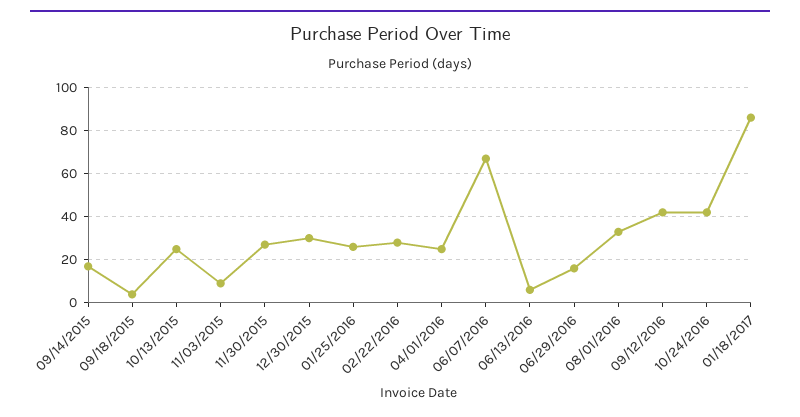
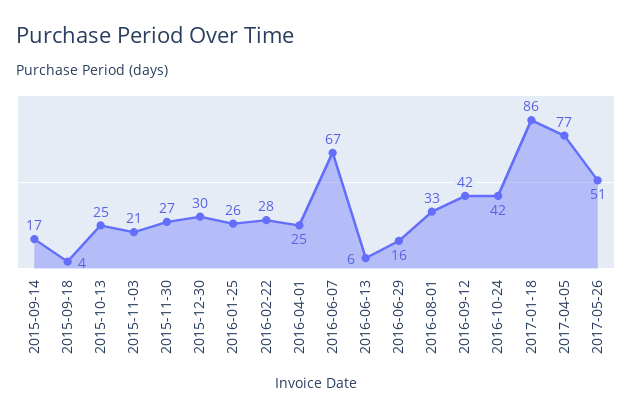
11/03/2015: 10 -> 21
2017-04-05: none -> 77
2017-05-26: none -> 51

